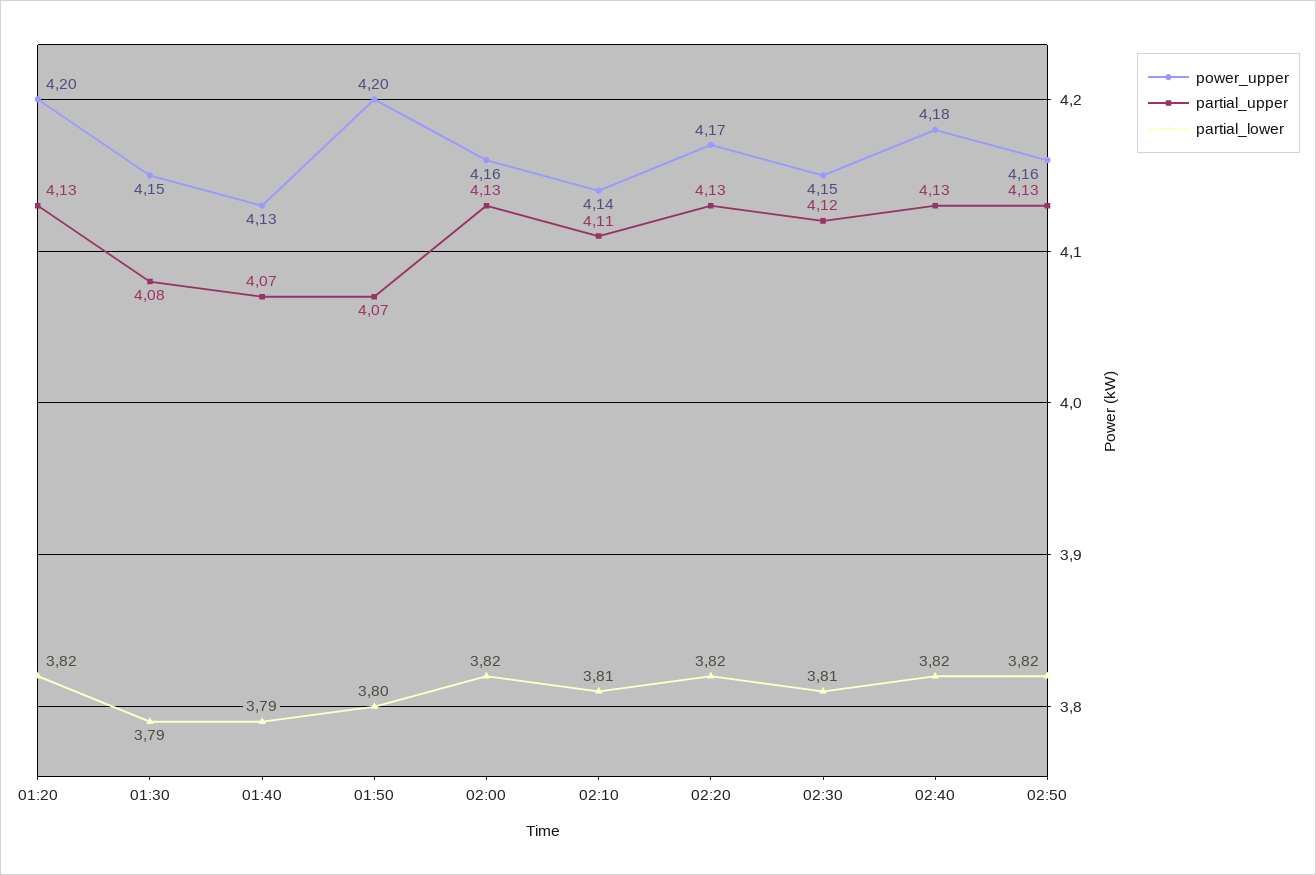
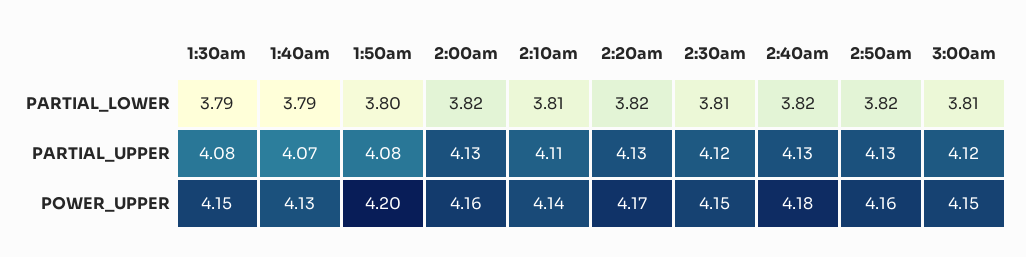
power_upper, 01:20: 4.2 -> none
partial_upper, 01:20: 4.13 -> none
partial_lower, 01:20: 3.82 -> none
partial_upper, 01:50: 4.07 -> 4.08
partial_lower, 3:00am: none -> 3.81
partial_upper, 3:00am: none -> 4.12
power_upper, 3:00am: none -> 4.15

